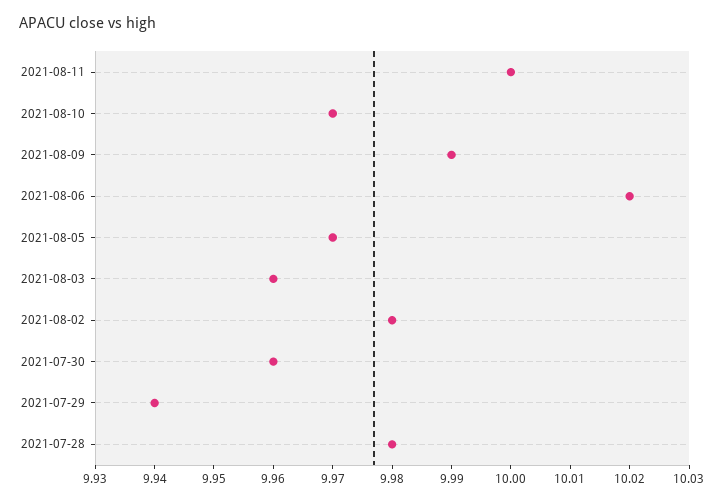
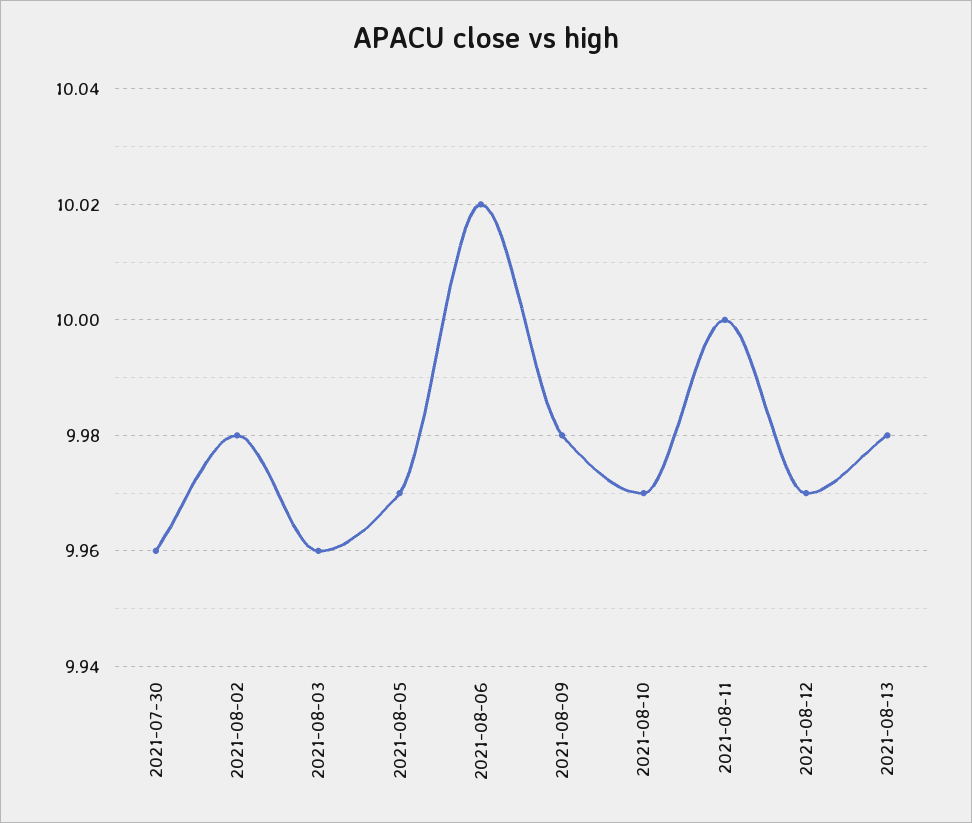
2021-08-09: 9.99 -> 9.98
2021-07-29: 9.94 -> none
2021-07-28: 9.98 -> none
2021-08-12: none -> 9.97
2021-08-13: none -> 9.98

